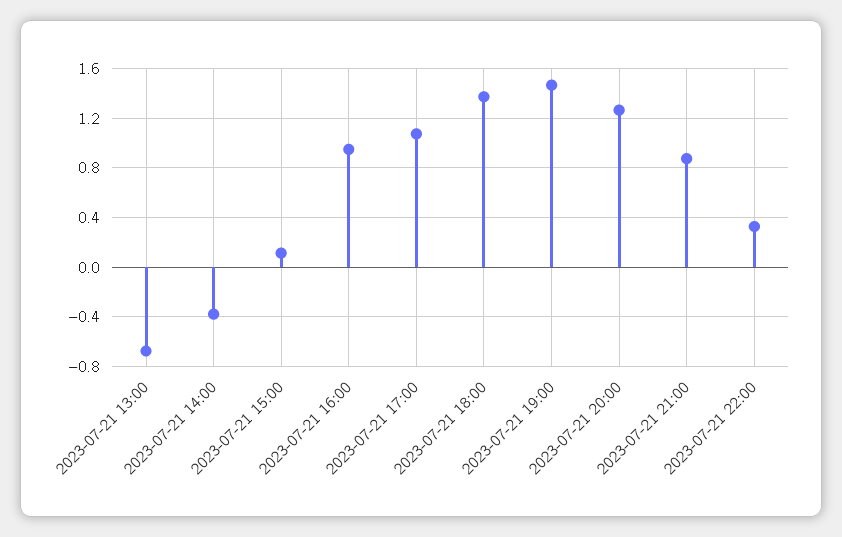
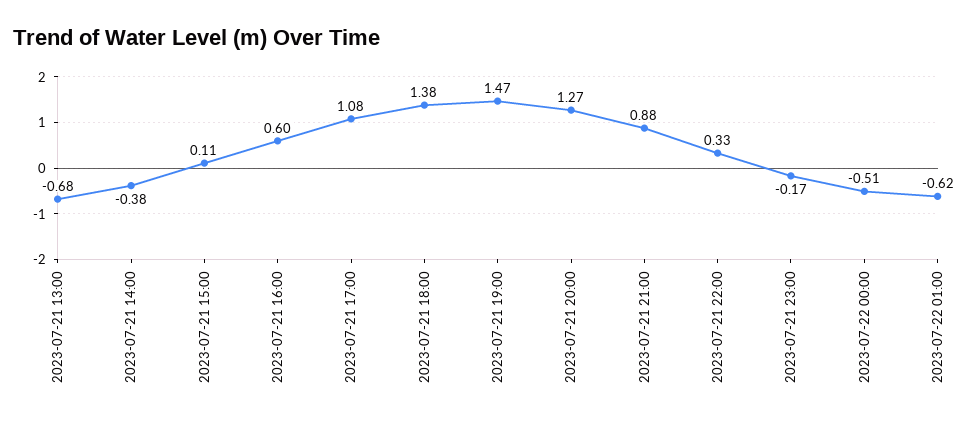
2023-07-21 16:00: 0.95 -> 0.6
2023-07-21 23:00: none -> -0.17
2023-07-22 00:00: none -> -0.51
2023-07-22 01:00: none -> -0.62

